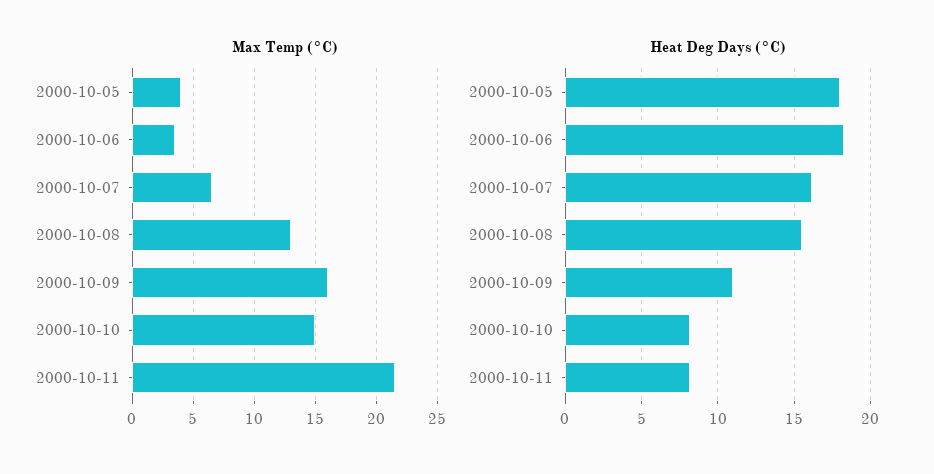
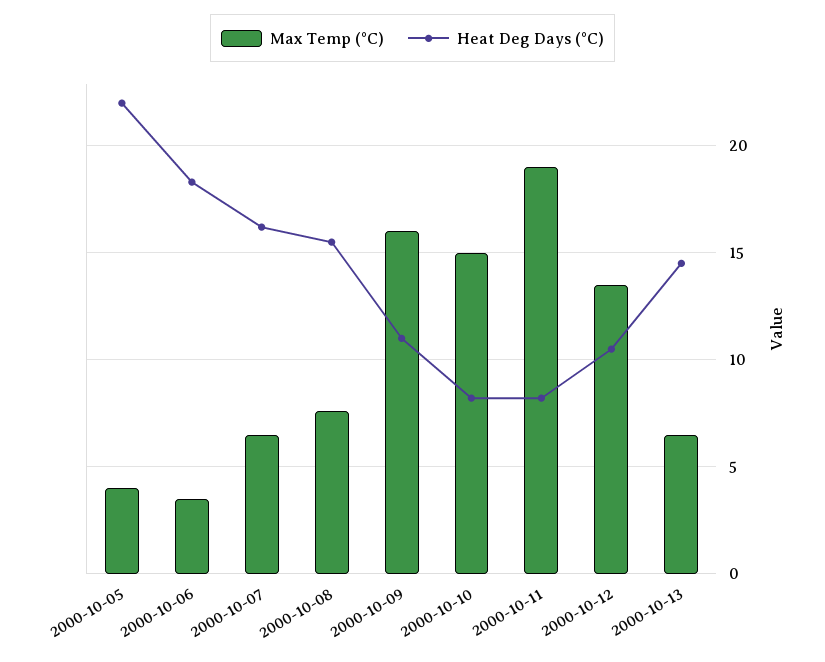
Max Temp (°C), 2000-10-08: 13 -> 7.5
Max Temp (°C), 2000-10-11: 21.5 -> 19
Heat Deg Days (°C), 2000-10-05: 18 -> 22
Max Temp (°C), 2000-10-12: none -> 13.5
Heat Deg Days (°C), 2000-10-12: none -> 10.5
Max Temp (°C), 2000-10-13: none -> 6.5
Heat Deg Days (°C), 2000-10-13: none -> 14.5

